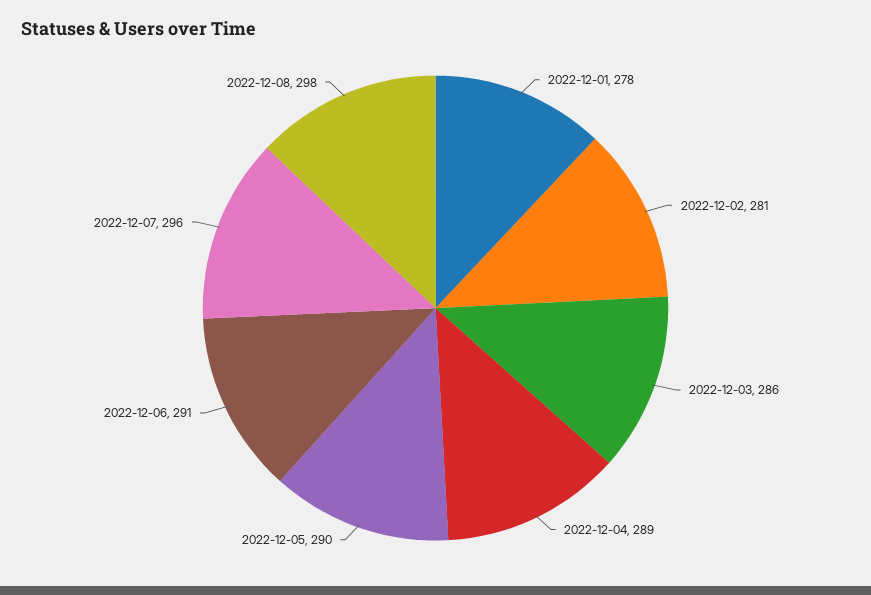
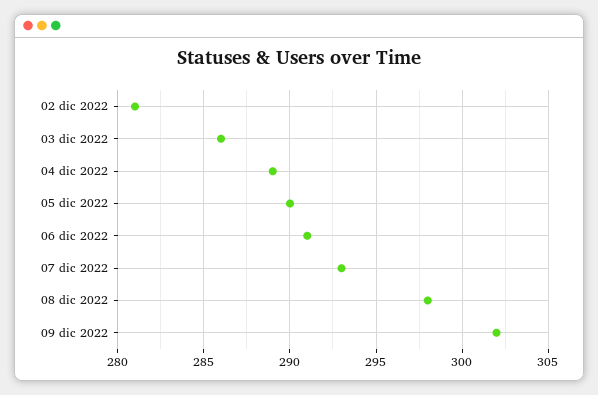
2022-12-01: 278 -> none
2022-12-07: 296 -> 293
09 dic 2022: none -> 302

